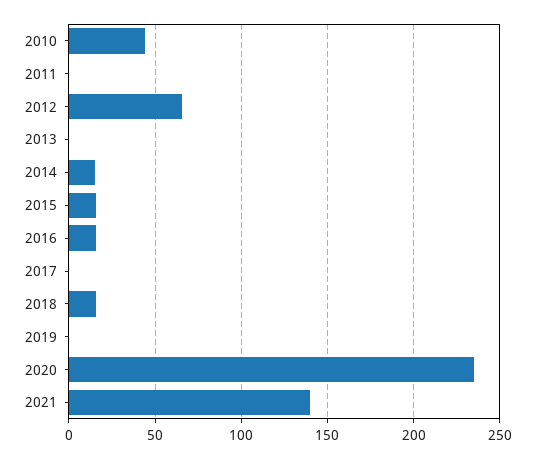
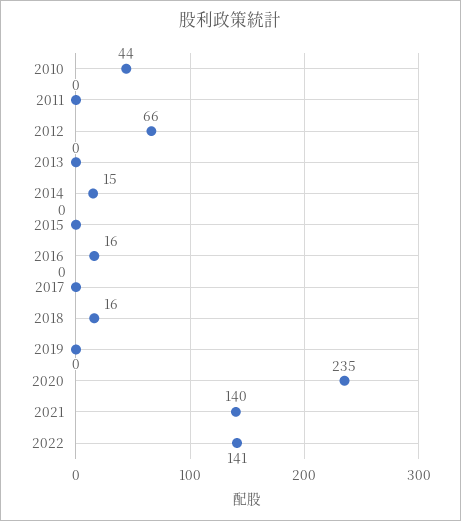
2015: 15 -> 0
2022: none -> 141

